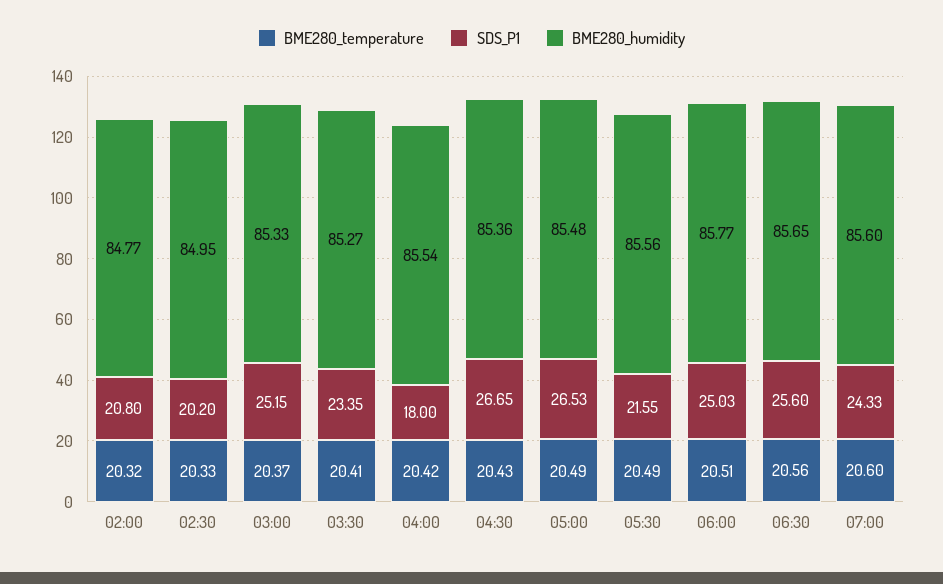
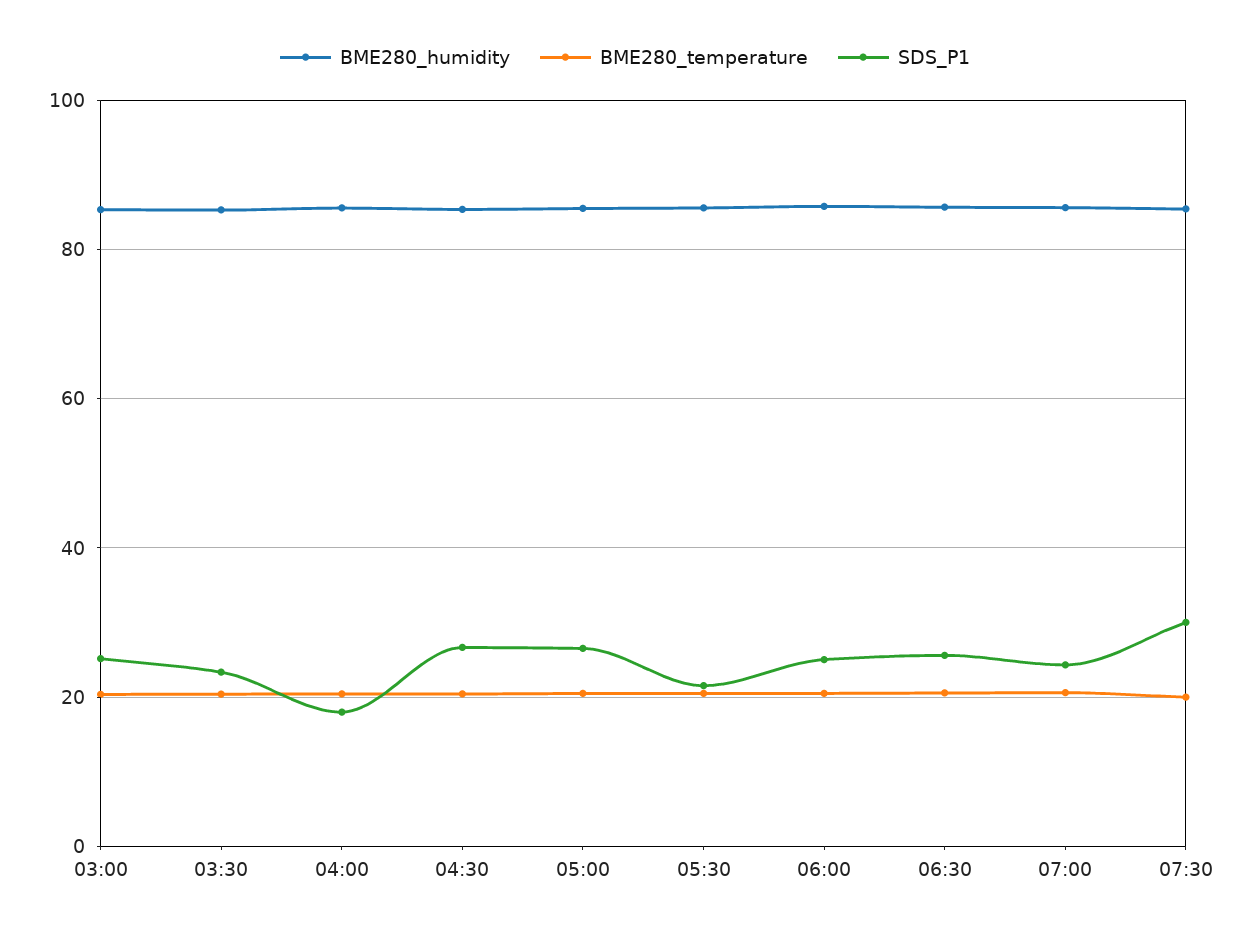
BME280_temperature, 02:00: 20.32 -> none
SDS_P1, 02:00: 20.8 -> none
BME280_humidity, 02:00: 84.77 -> none
BME280_temperature, 02:30: 20.33 -> none
SDS_P1, 02:30: 20.2 -> none
BME280_humidity, 02:30: 84.95 -> none
BME280_humidity, 07:30: none -> 86
BME280_temperature, 07:30: none -> 20
SDS_P1, 07:30: none -> 30

